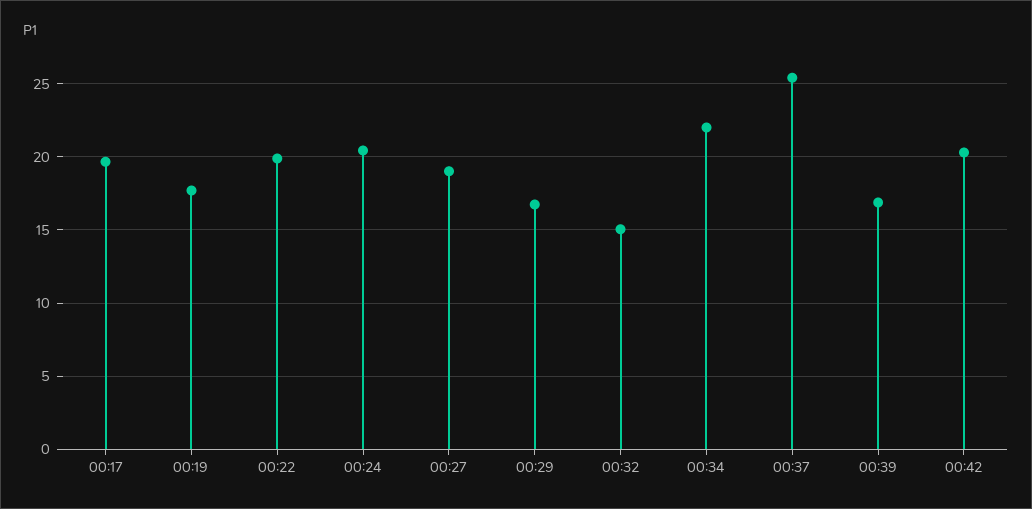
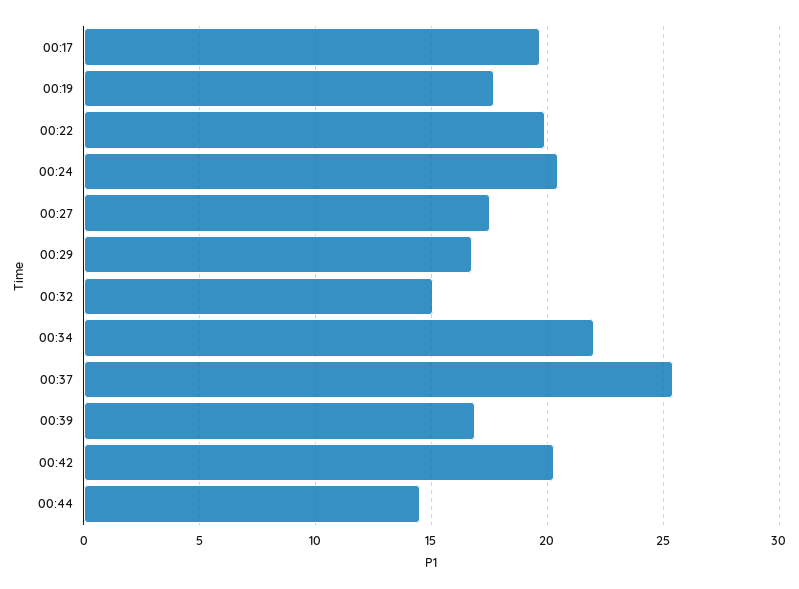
00:27: 19 -> 17.5
00:44: none -> 14.5

